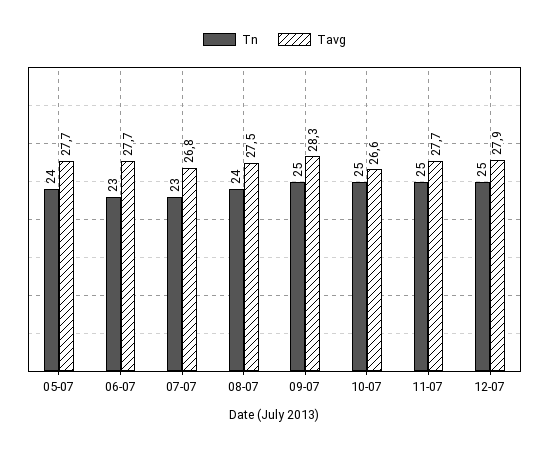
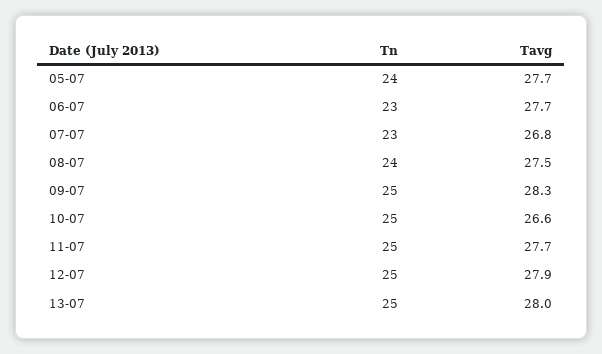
Tn, 13-07: none -> 25
Tavg, 13-07: none -> 28

